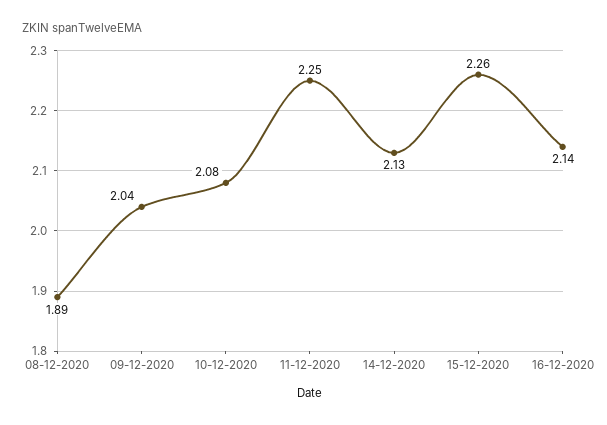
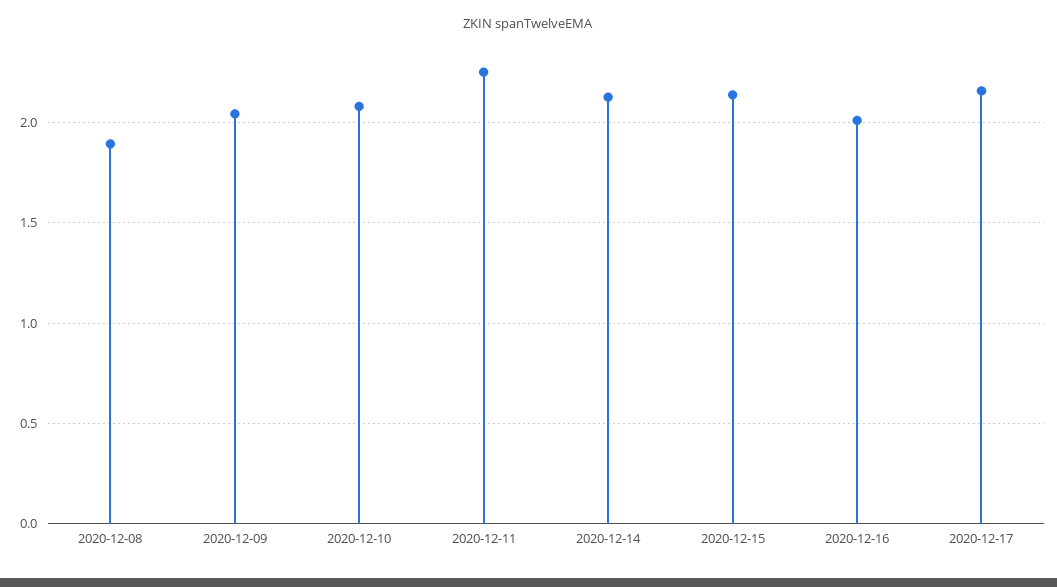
15-12-2020: 2.26 -> 2.15
16-12-2020: 2.14 -> 2
2020-12-17: none -> 2.15

